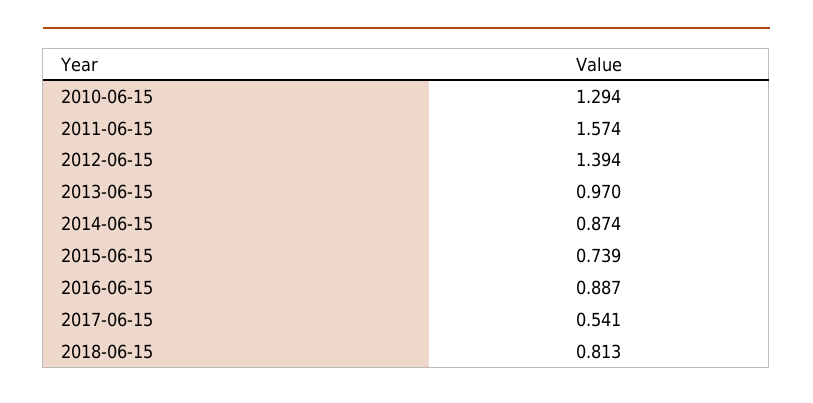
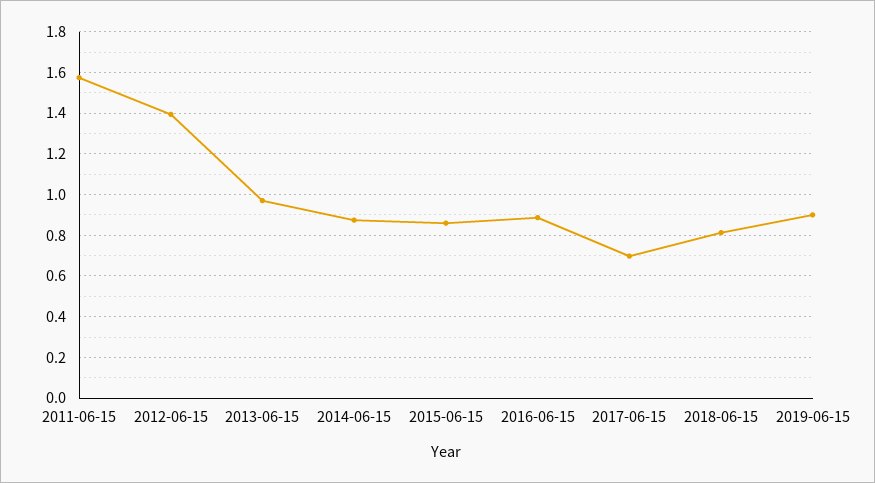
2010-06-15: 1.294 -> none
2015-06-15: 0.739 -> 0.85
2017-06-15: 0.541 -> 0.7
2019-06-15: none -> 0.9

